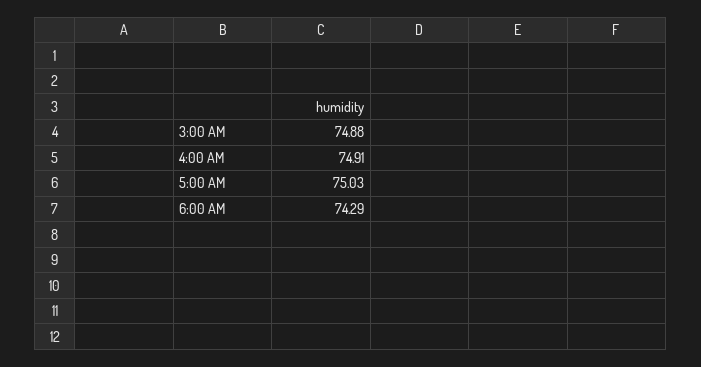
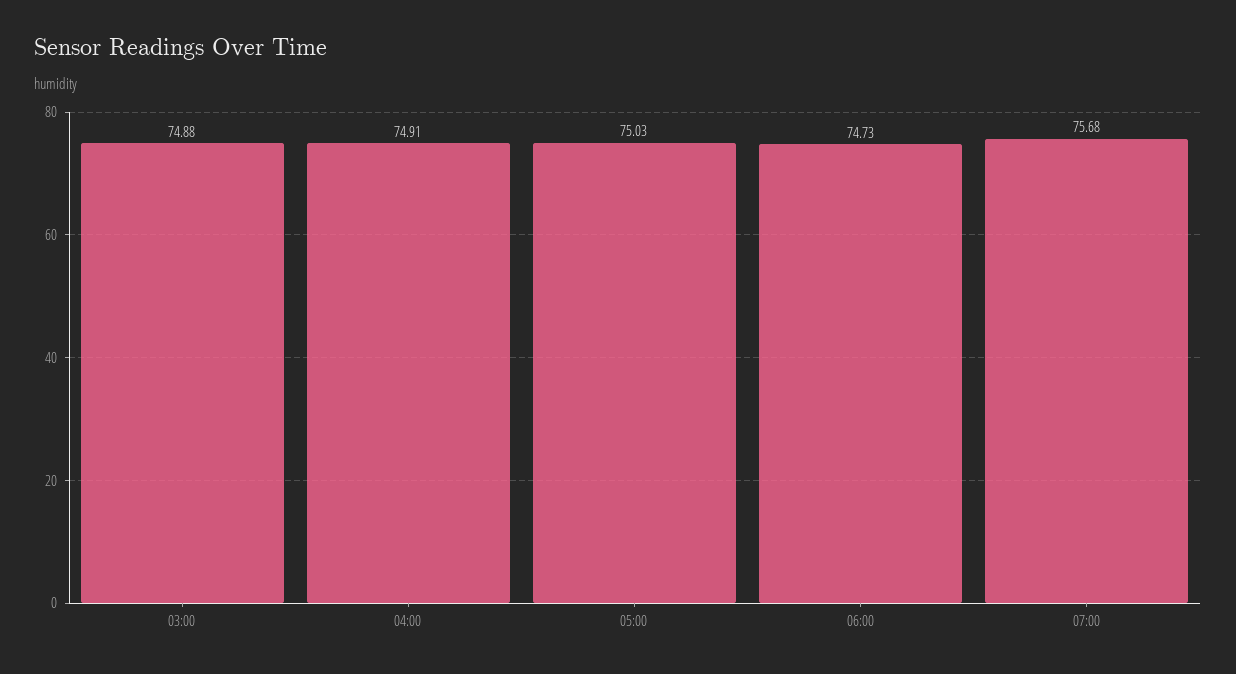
6:00 AM: 74.29 -> 74.73
07:00: none -> 75.68

